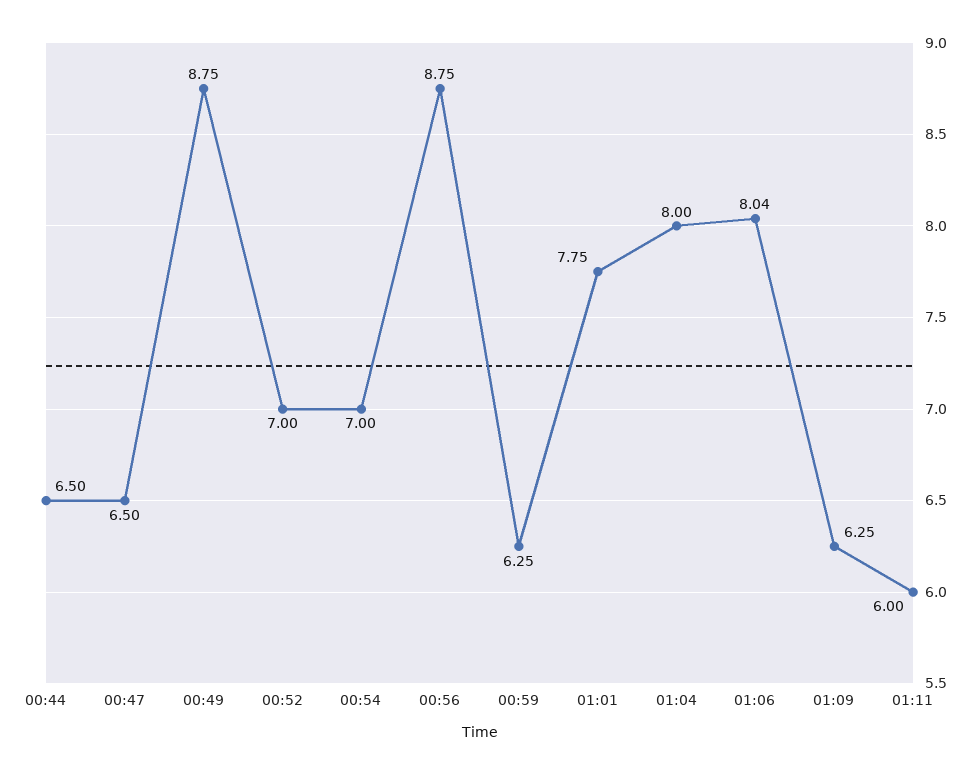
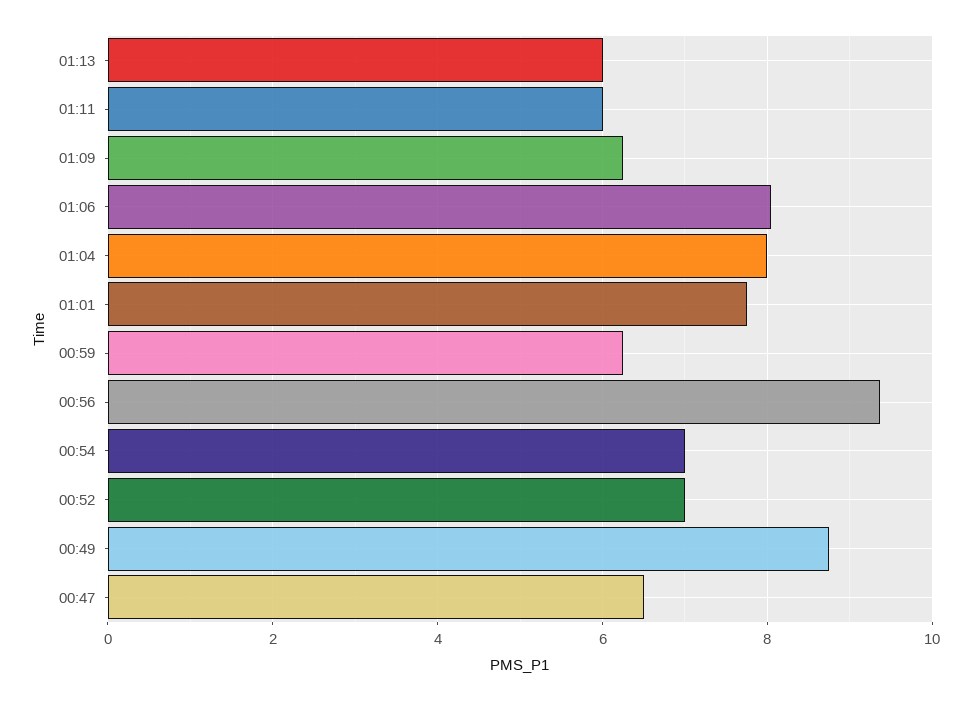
00:44: 6.5 -> none
00:56: 8.75 -> 9.4
01:13: none -> 6

